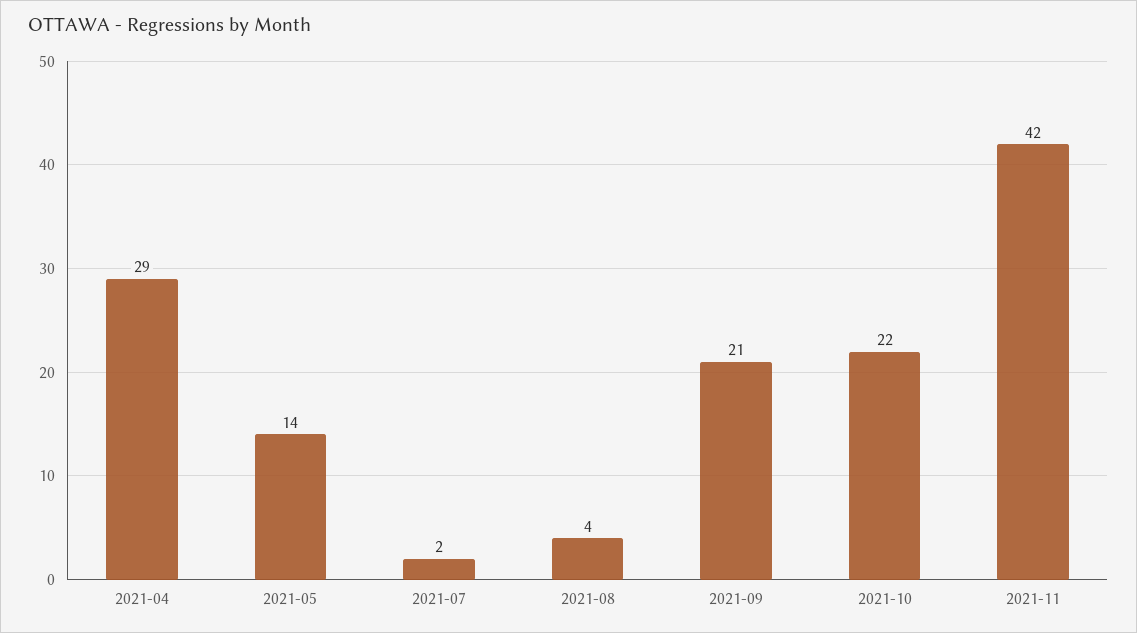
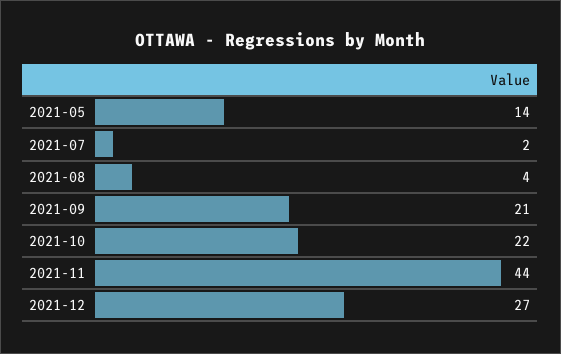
2021-04: 29 -> none
2021-11: 42 -> 44
2021-12: none -> 27

